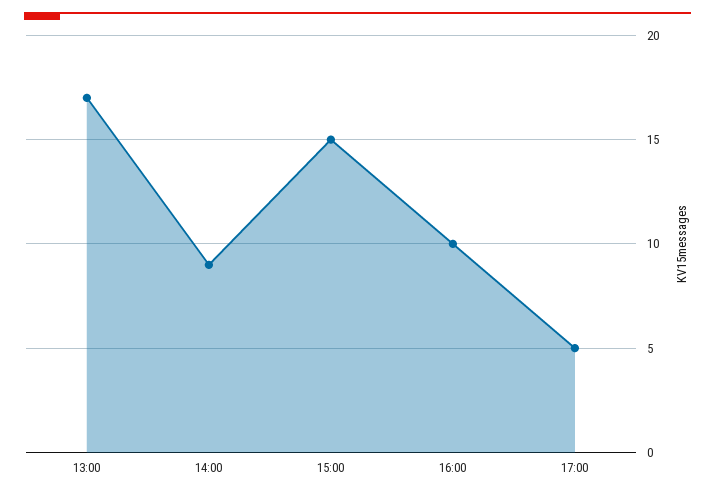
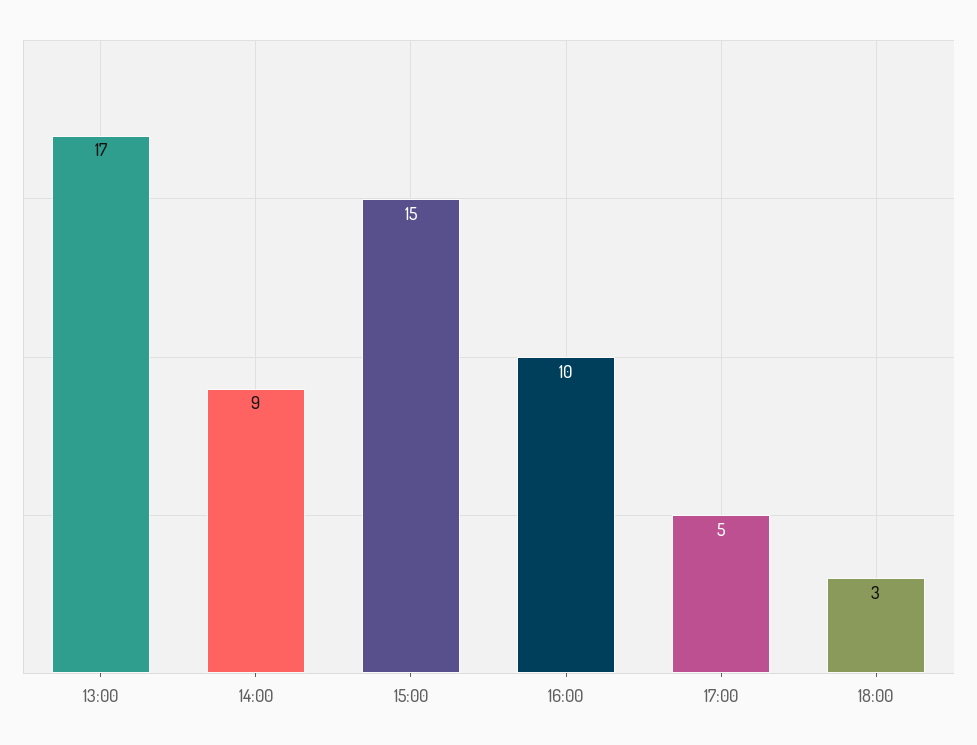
18:00: none -> 3

